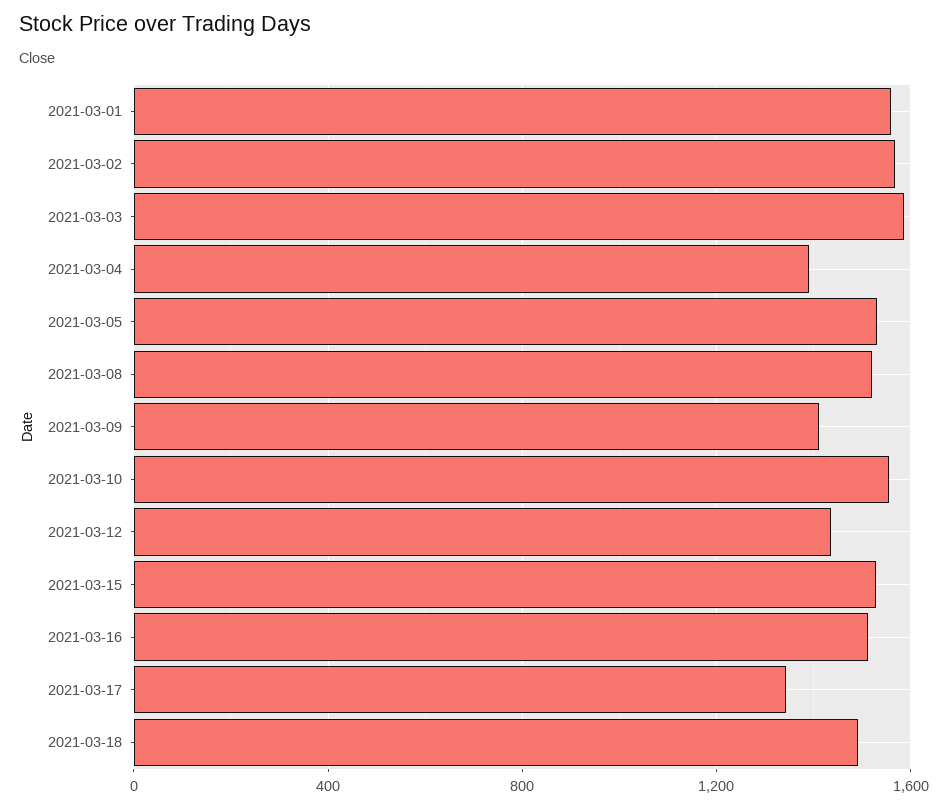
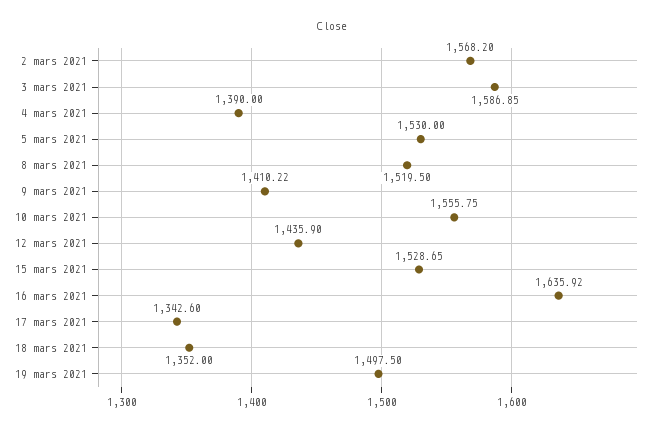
2021-03-01: 1550 -> none
2021-03-16: 1500 -> 1635.92
2021-03-18: 1500 -> 1352
19 mars 2021: none -> 1497.5

